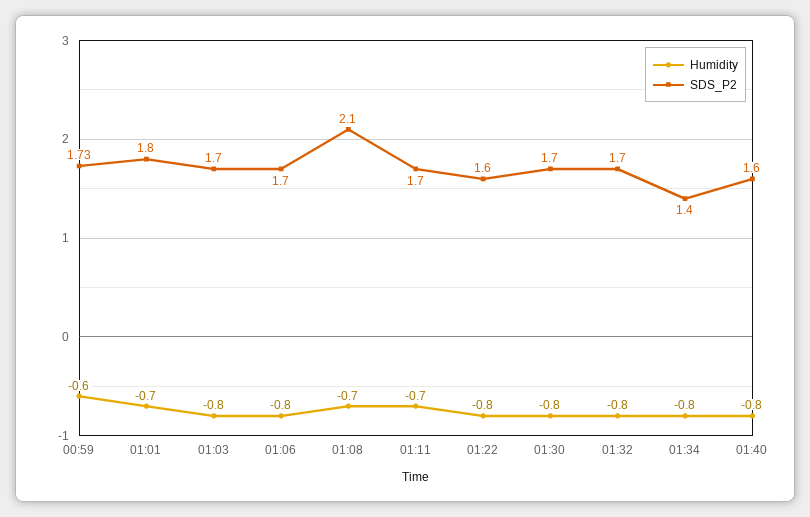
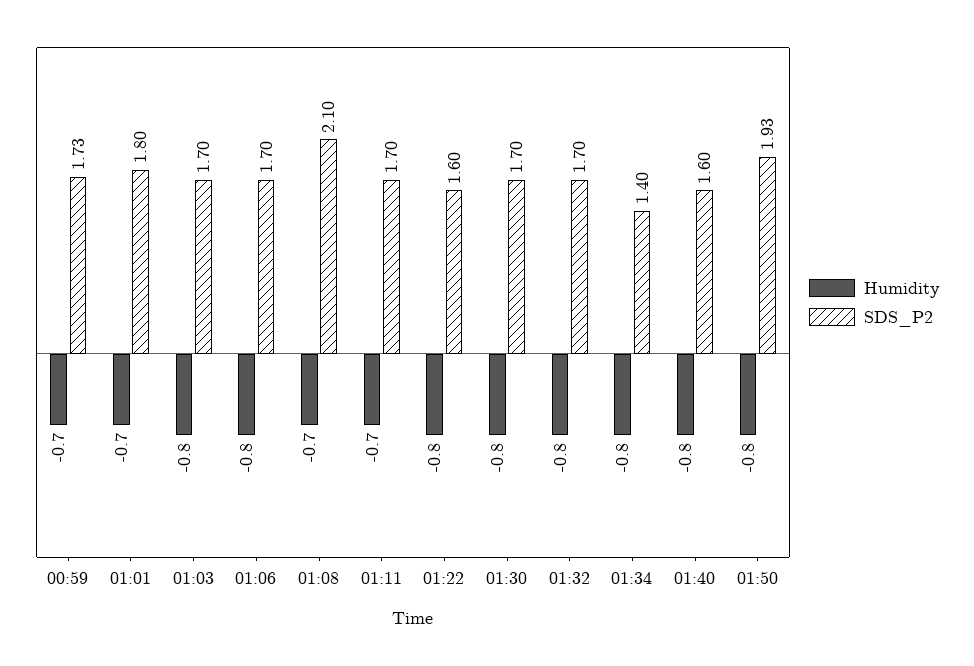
Humidity, 00:59: -0.6 -> -0.7
Humidity, 01:50: none -> -0.8
SDS_P2, 01:50: none -> 1.93

